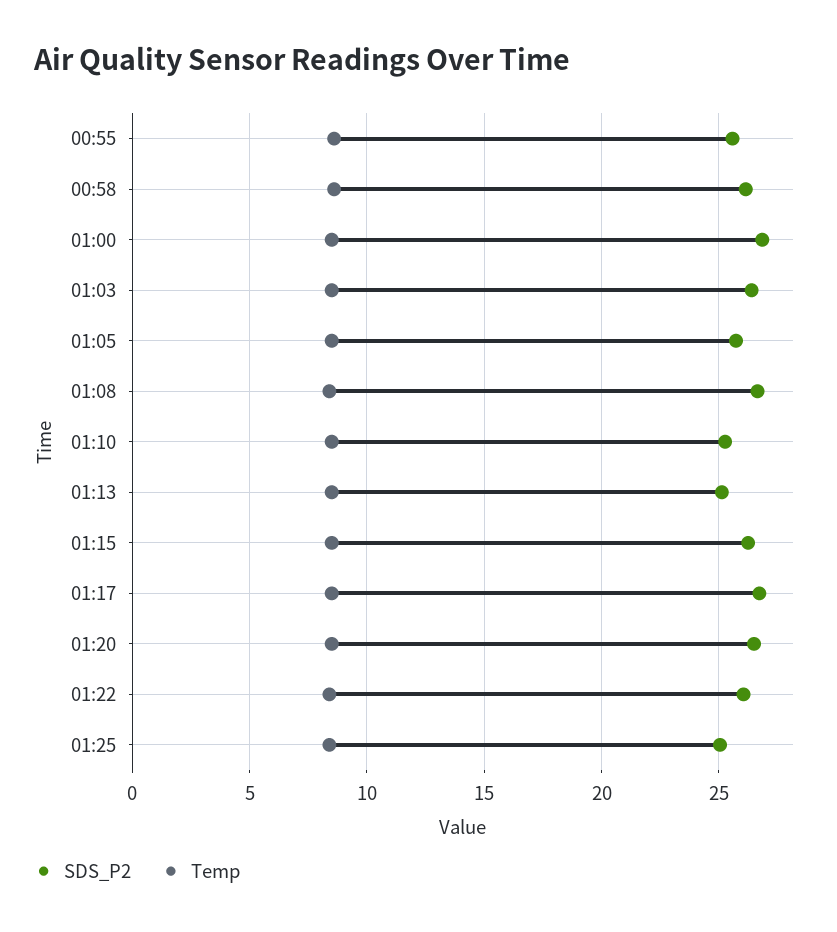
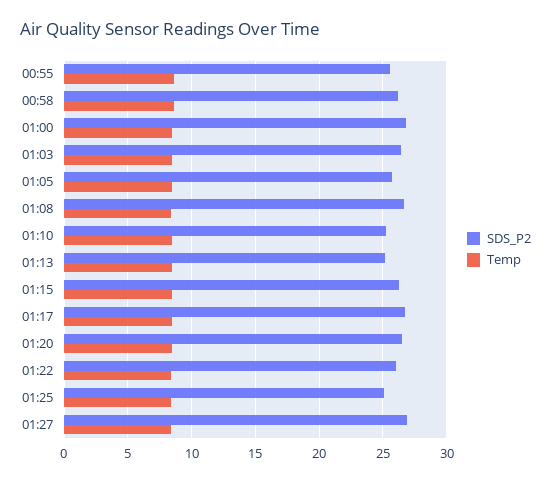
SDS_P2, 01:27: none -> 27
Temp, 01:27: none -> 8.5

